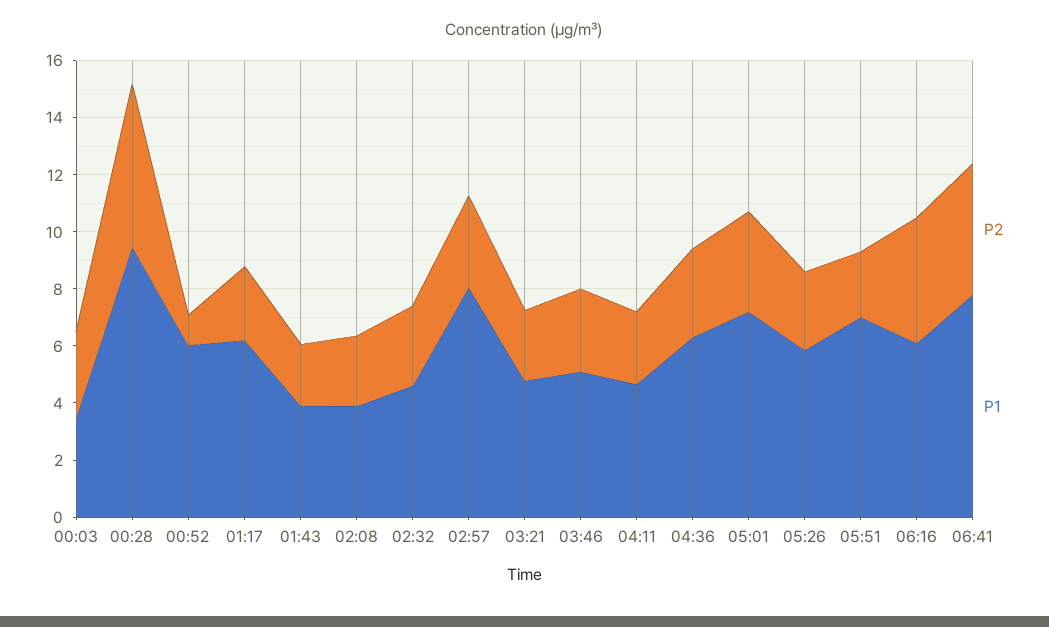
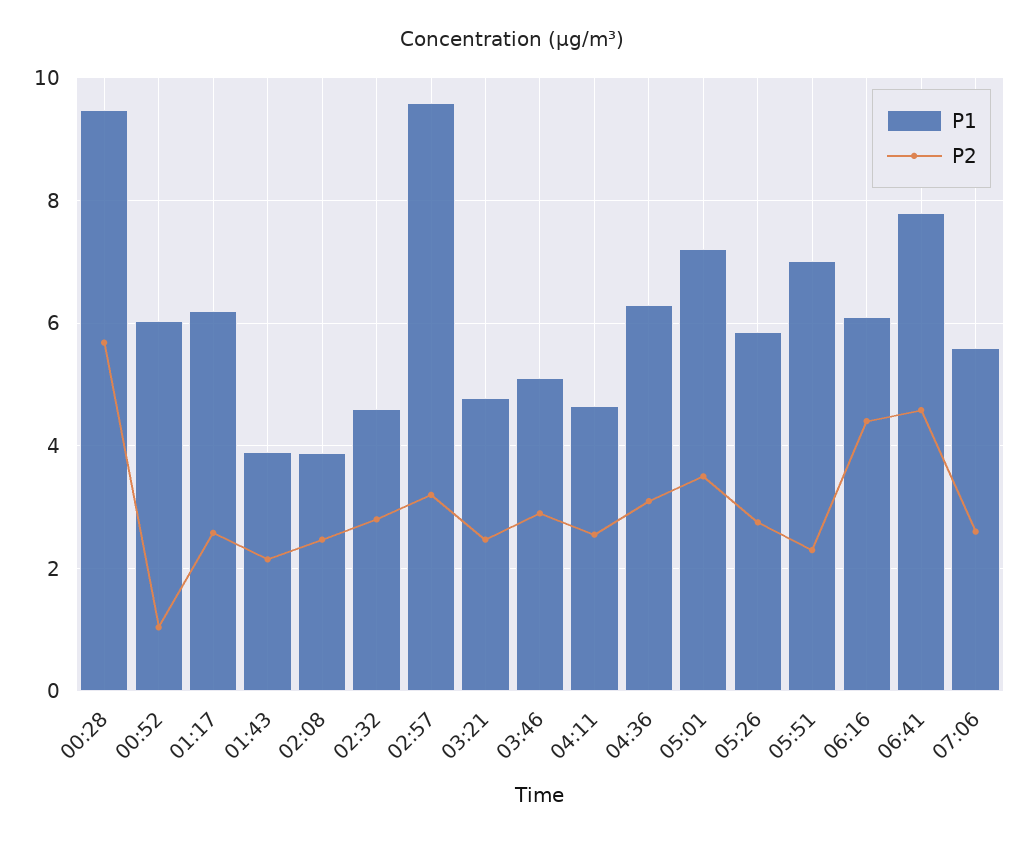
P2, 00:03: 3 -> none
P1, 00:03: 3.5 -> none
P1, 02:57: 8 -> 9.6
P1, 07:06: none -> 5.6
P2, 07:06: none -> 2.6

